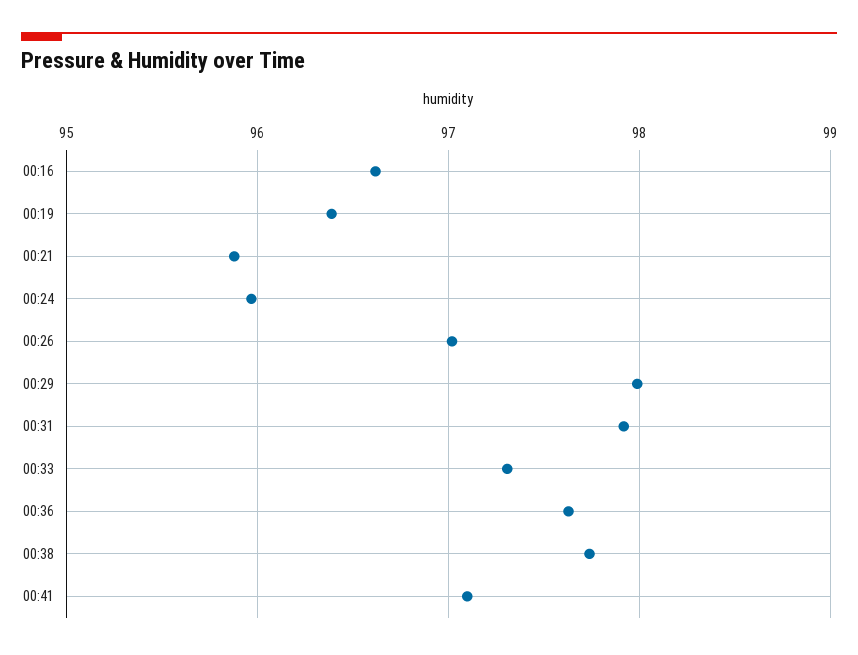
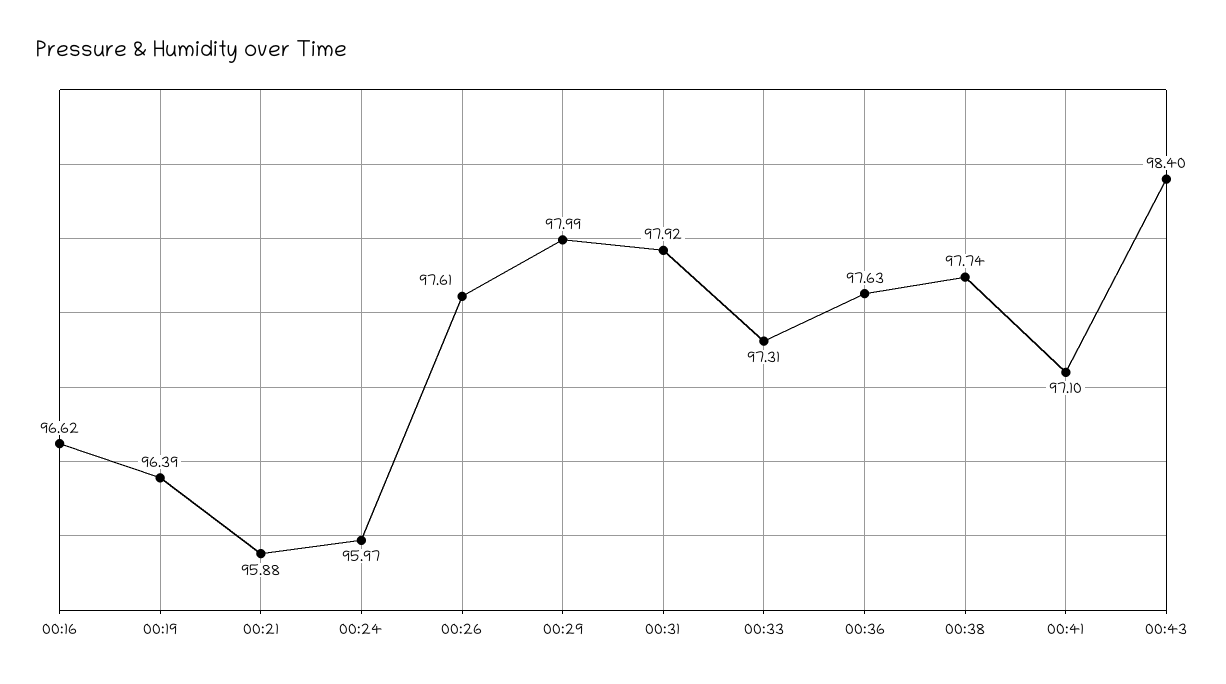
00:26: 97 -> 97.61
00:43: none -> 98.4

